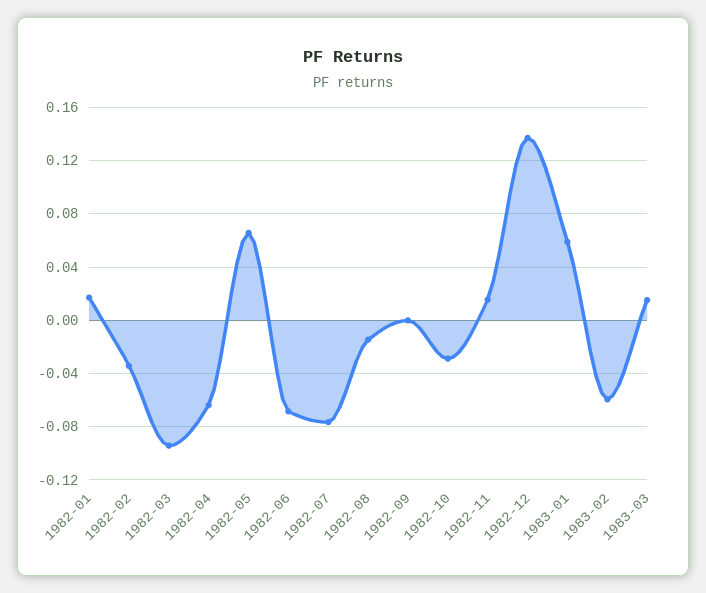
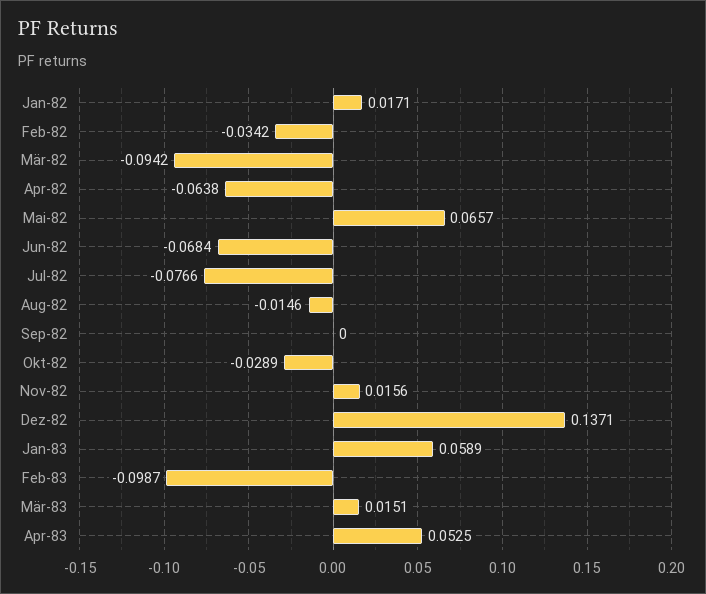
1983-02: -0.06 -> -0.0987
Apr-83: none -> 0.0525

